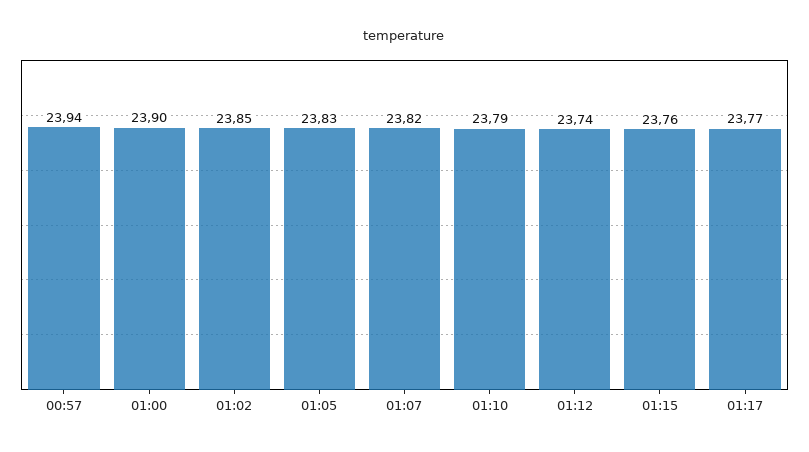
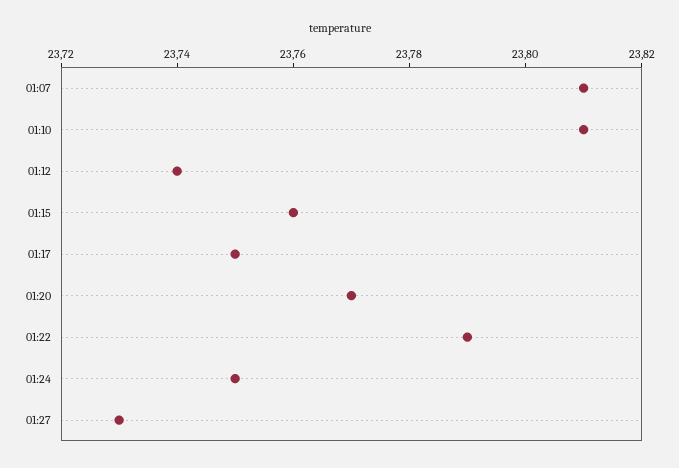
00:57: 23.94 -> none
01:00: 23.9 -> none
01:02: 23.85 -> none
01:05: 23.83 -> none
01:07: 23.82 -> 23.81
01:10: 23.79 -> 23.81
01:17: 23.77 -> 23.75
01:20: none -> 23.77
01:22: none -> 23.79
01:24: none -> 23.75
01:27: none -> 23.73

